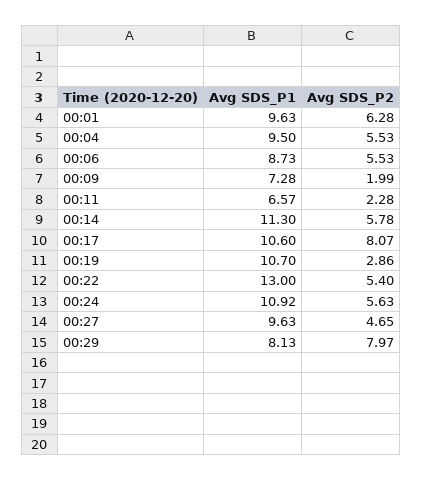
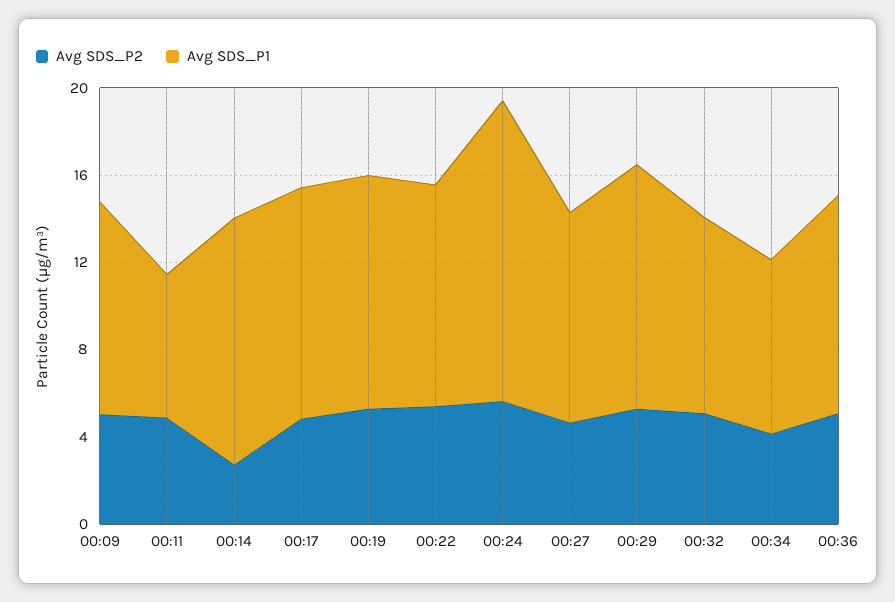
Avg SDS_P1, 00:01: 9.63 -> none
Avg SDS_P2, 00:01: 6.28 -> none
Avg SDS_P1, 00:04: 9.5 -> none
Avg SDS_P2, 00:04: 5.53 -> none
Avg SDS_P1, 00:06: 8.73 -> none
Avg SDS_P2, 00:06: 5.53 -> none
Avg SDS_P1, 00:09: 7.28 -> 10
Avg SDS_P2, 00:09: 1.99 -> 5
Avg SDS_P2, 00:11: 2.28 -> 5
Avg SDS_P2, 00:14: 5.78 -> 3
Avg SDS_P2, 00:17: 8.07 -> 5
Avg SDS_P2, 00:19: 2.86 -> 5
Avg SDS_P1, 00:22: 13 -> 10
Avg SDS_P1, 00:24: 10.92 -> 14
Avg SDS_P1, 00:29: 8.13 -> 11
Avg SDS_P2, 00:29: 7.97 -> 5
Avg SDS_P2, 00:32: none -> 5
Avg SDS_P1, 00:32: none -> 9
Avg SDS_P2, 00:34: none -> 4
Avg SDS_P1, 00:34: none -> 8
Avg SDS_P2, 00:36: none -> 5
Avg SDS_P1, 00:36: none -> 10

